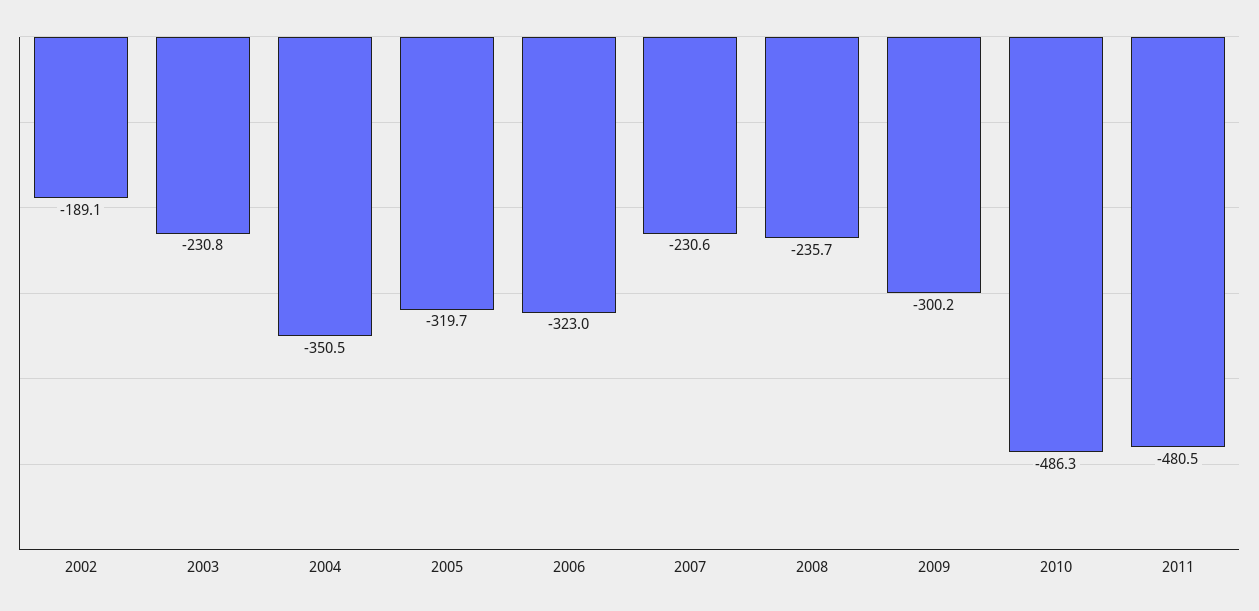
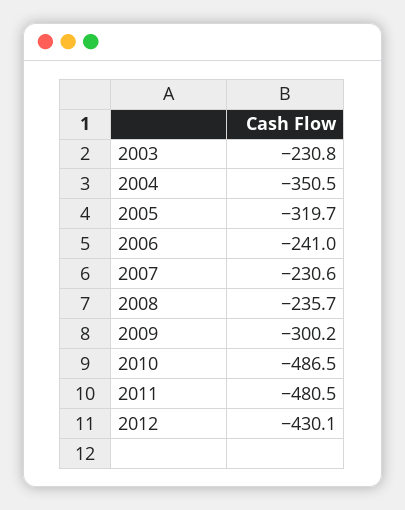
2002: -189.1 -> none
2006: -323 -> -241
2010: -486.3 -> -486.5
2012: none -> -430.1

